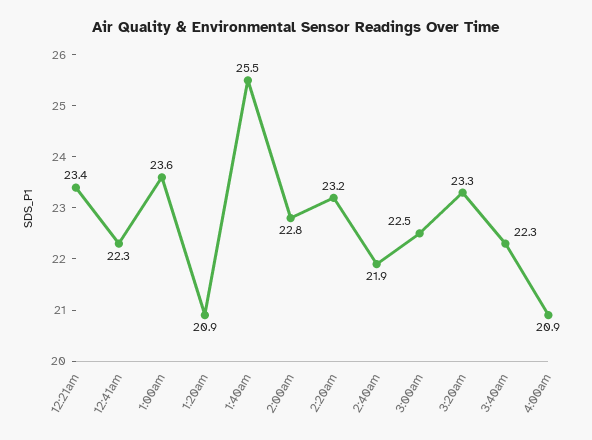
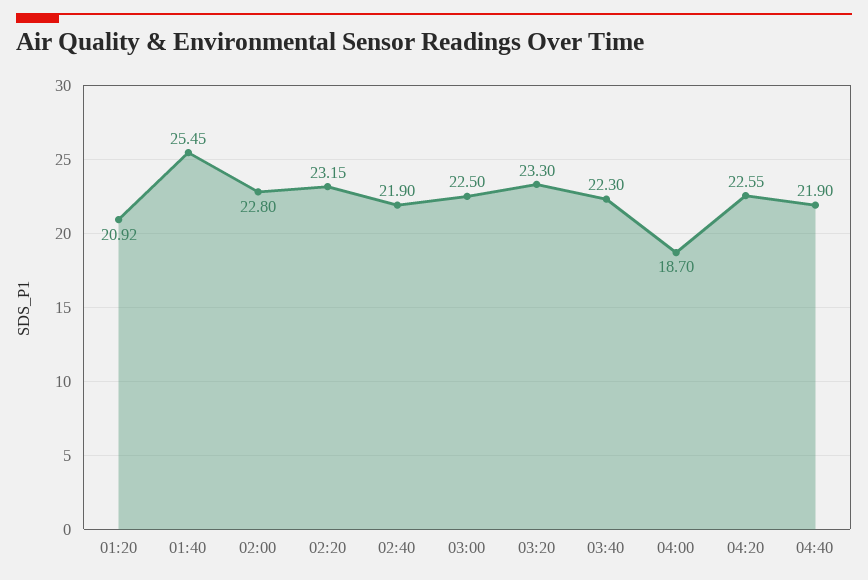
12:21am: 23.4 -> none
12:41am: 22.3 -> none
1:00am: 23.6 -> none
4:00am: 20.9 -> 18.7
04:20: none -> 22.55
04:40: none -> 21.9

